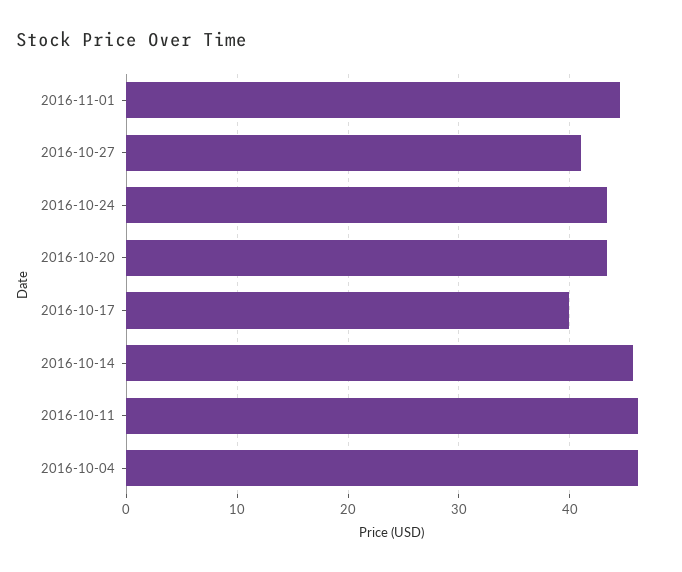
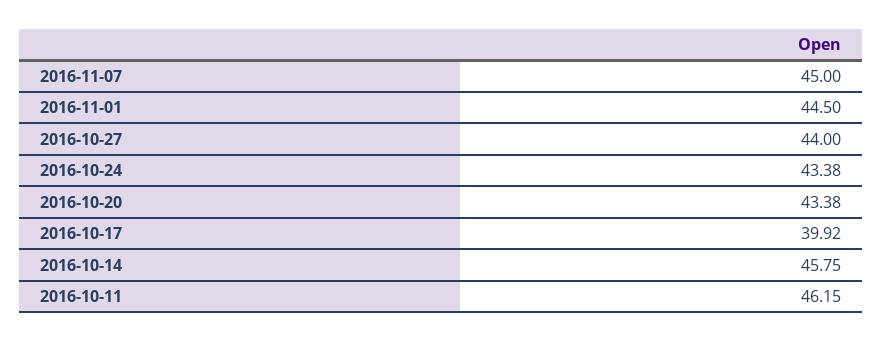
2016-10-27: 41 -> 44
2016-10-04: 46 -> none
2016-11-07: none -> 45

